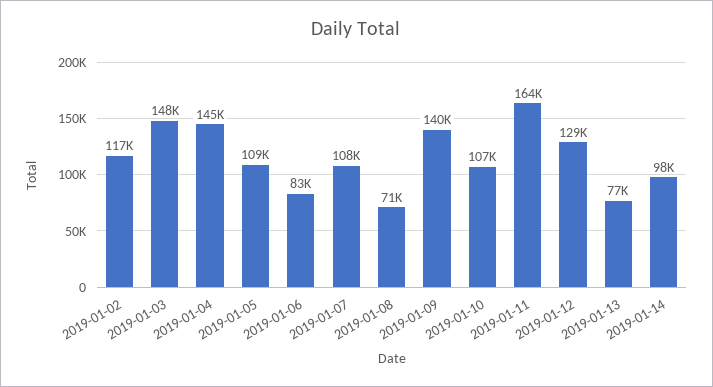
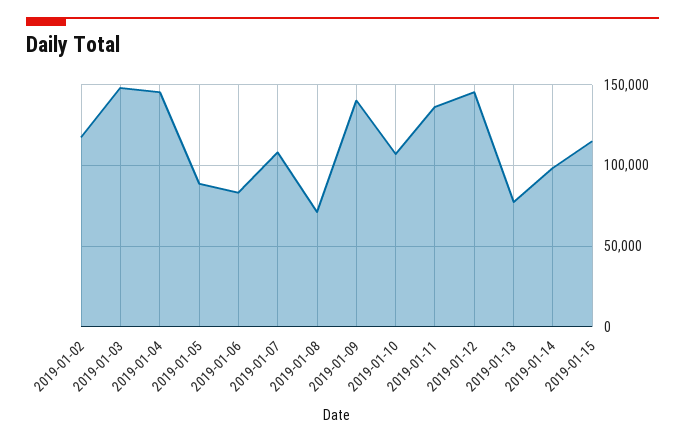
2019-01-05: 109000 -> 90000
2019-01-11: 164000 -> 135000
2019-01-12: 129000 -> 145000
2019-01-15: none -> 115000

